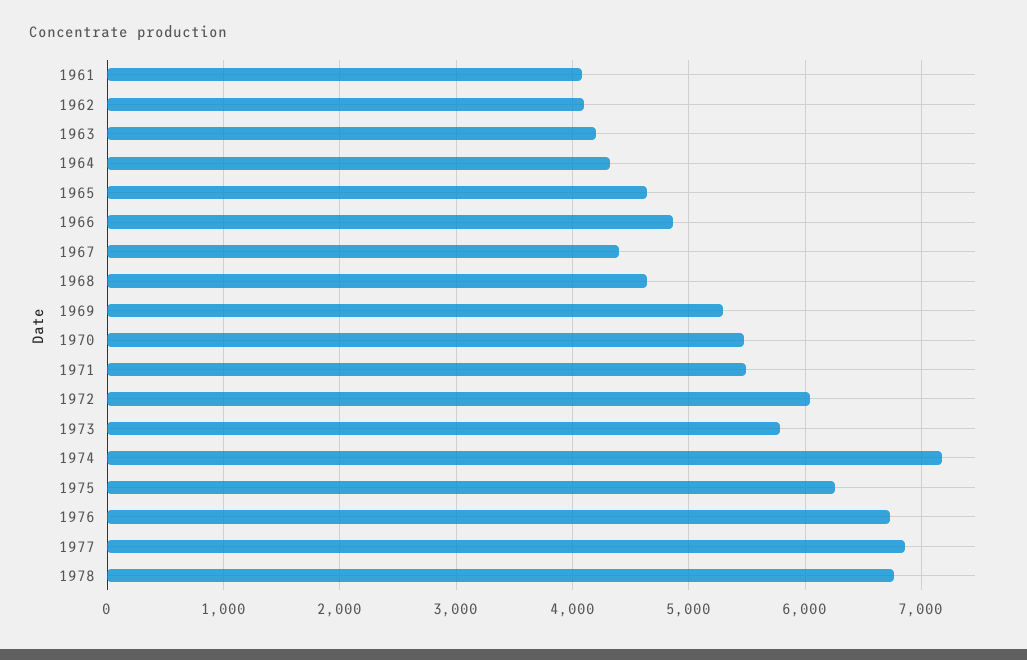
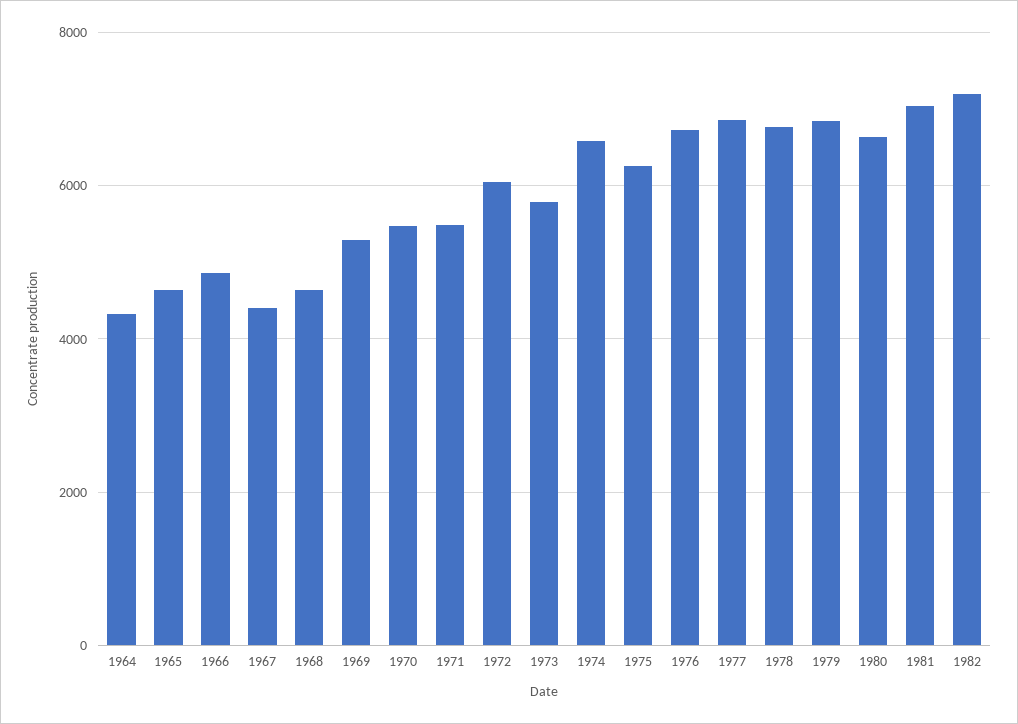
1961: 4100 -> none
1962: 4100 -> none
1963: 4200 -> none
1974: 7200 -> 6600
1979: none -> 6800
1980: none -> 6600
1981: none -> 7000
1982: none -> 7200

